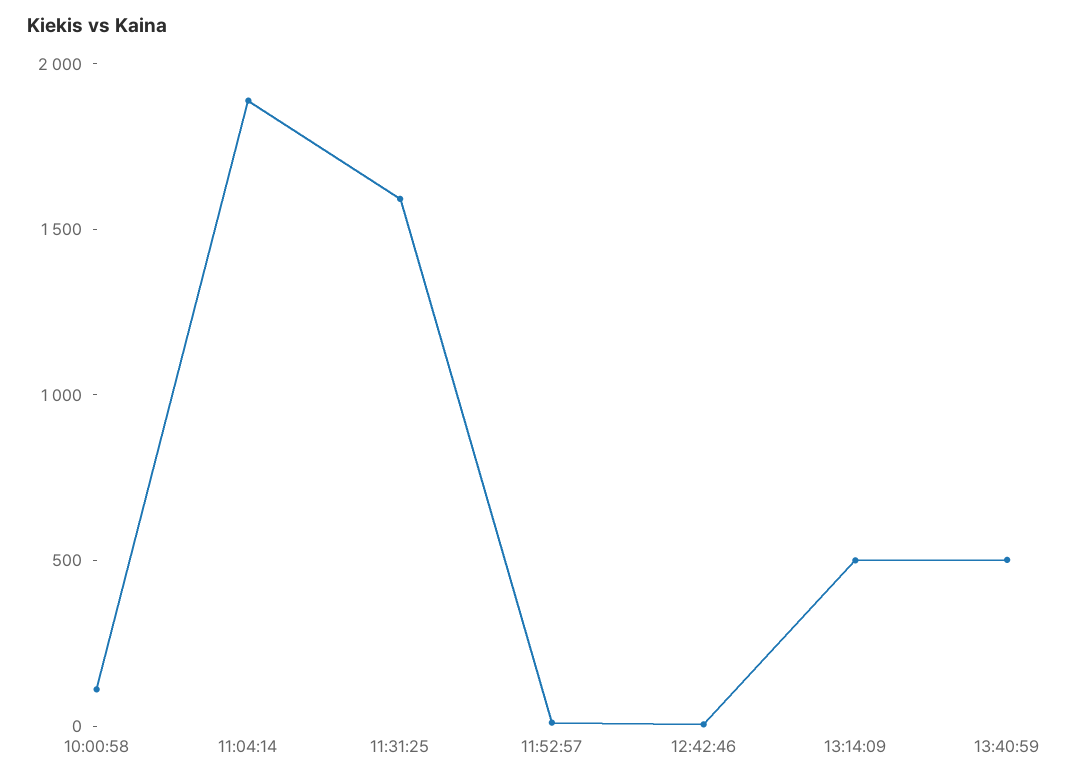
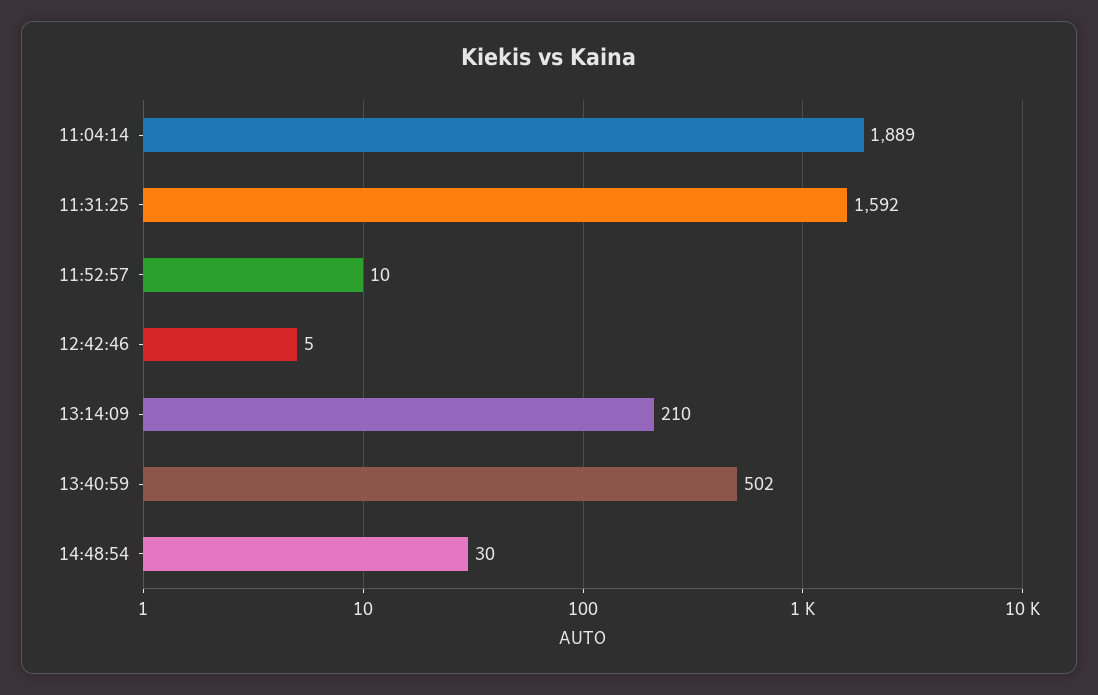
10:00:58: 100 -> none
13:14:09: 500 -> 210
14:48:54: none -> 30

